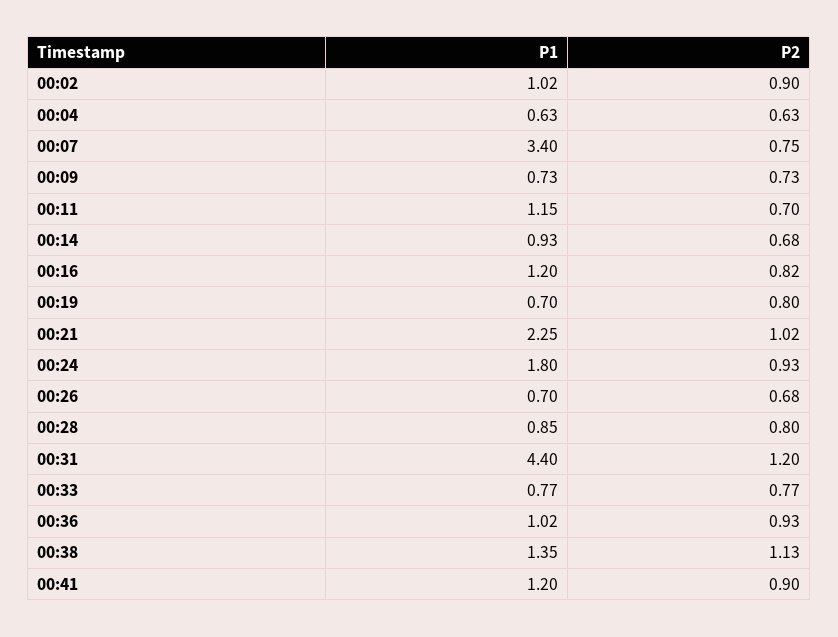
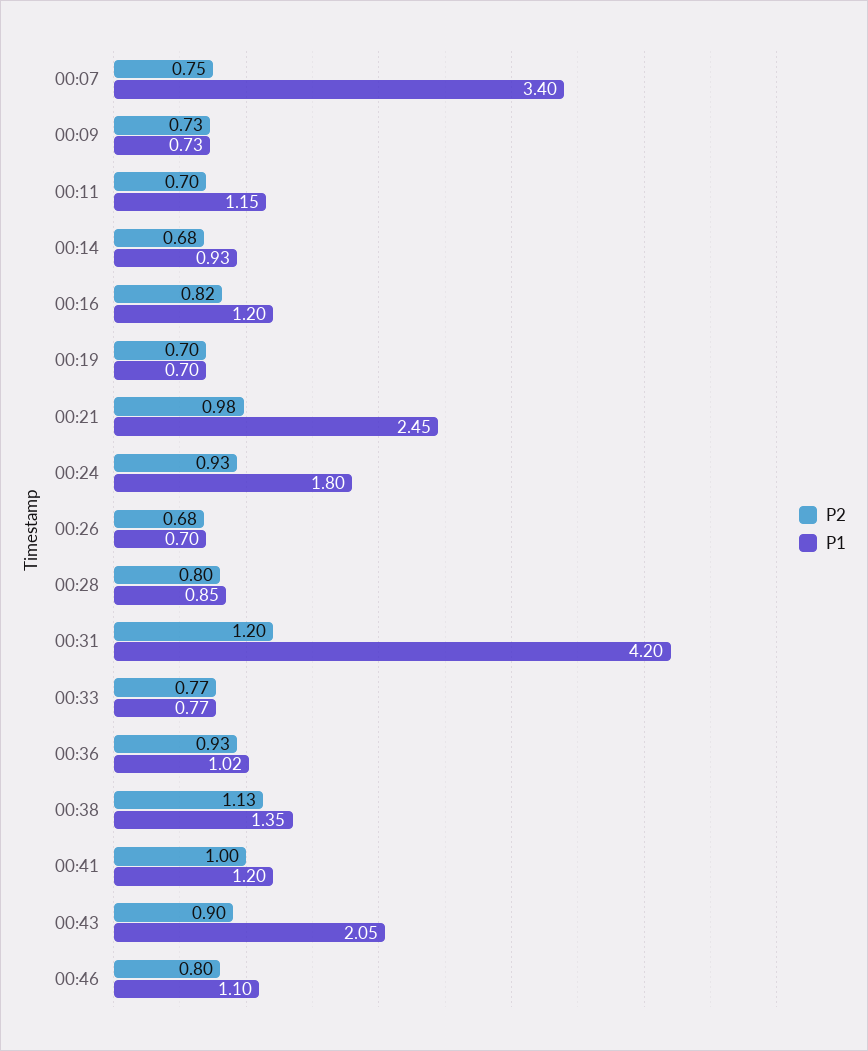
P1, 00:02: 1.02 -> none
P2, 00:02: 0.9 -> none
P1, 00:04: 0.63 -> none
P2, 00:04: 0.63 -> none
P2, 00:19: 0.8 -> 0.7
P1, 00:21: 2.25 -> 2.45
P2, 00:21: 1.02 -> 0.98
P1, 00:31: 4.4 -> 4.2
P2, 00:41: 0.9 -> 1
P2, 00:43: none -> 0.9
P1, 00:43: none -> 2.05
P2, 00:46: none -> 0.8
P1, 00:46: none -> 1.1

